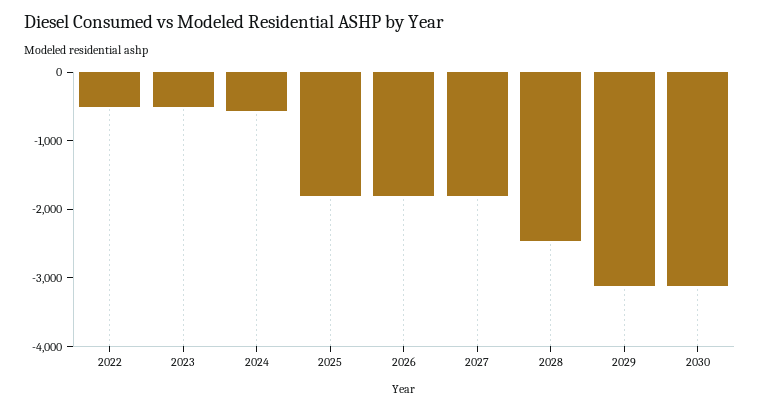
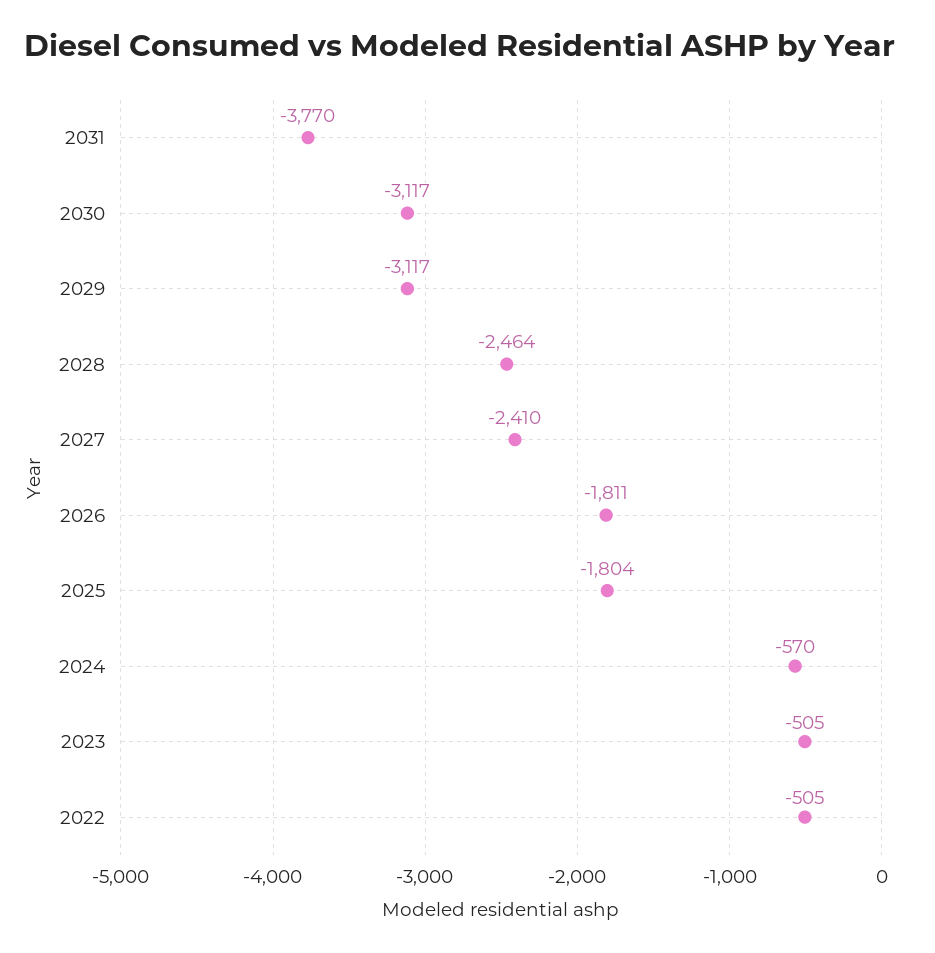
2027: -1800 -> -2410
2031: none -> -3770

